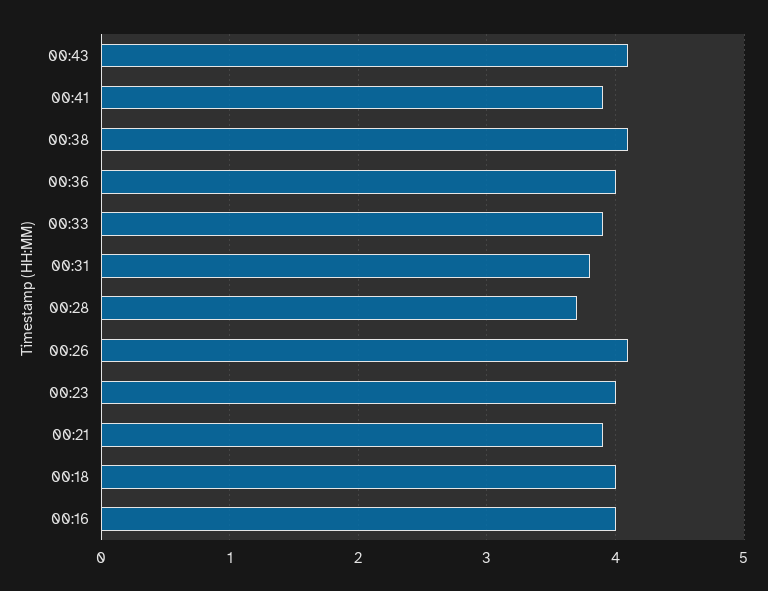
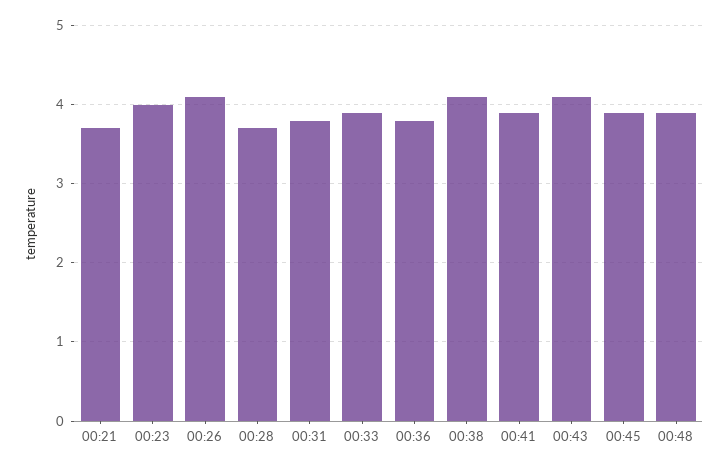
00:36: 4 -> 3.8
00:21: 3.9 -> 3.7
00:18: 4 -> none
00:16: 4 -> none
00:45: none -> 3.9
00:48: none -> 3.9

